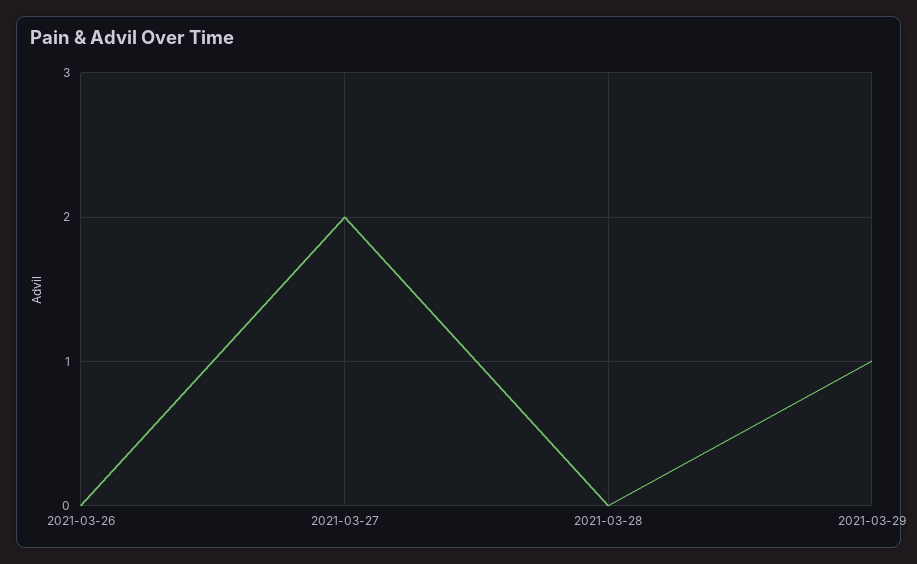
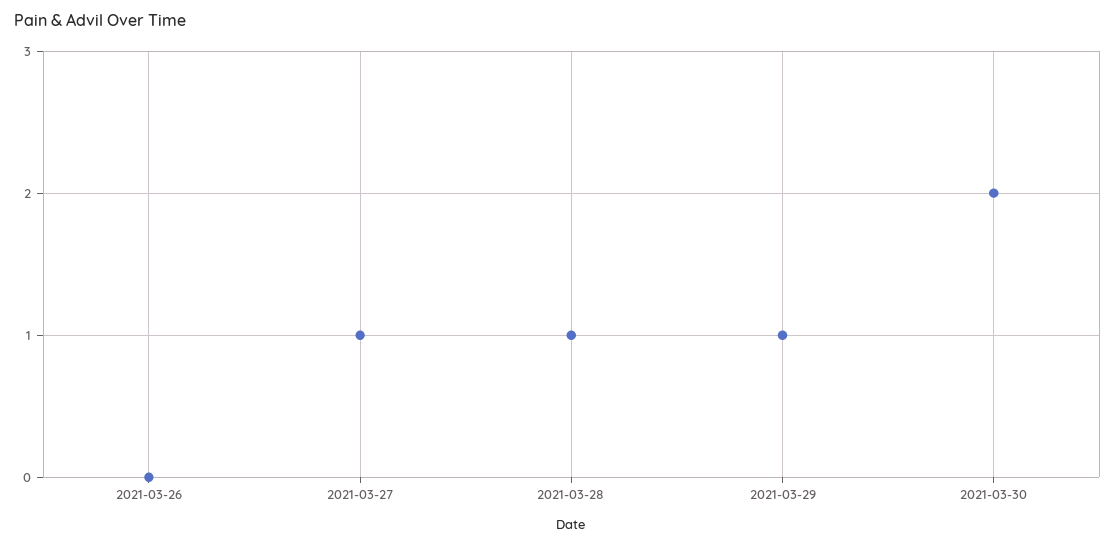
2021-03-27: 2 -> 1
2021-03-28: 0 -> 1
2021-03-30: none -> 2

